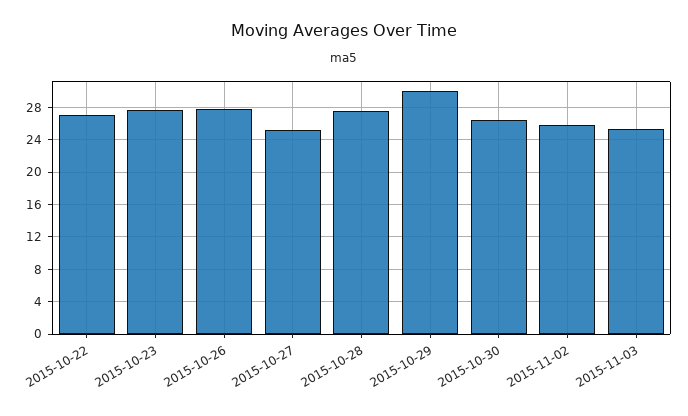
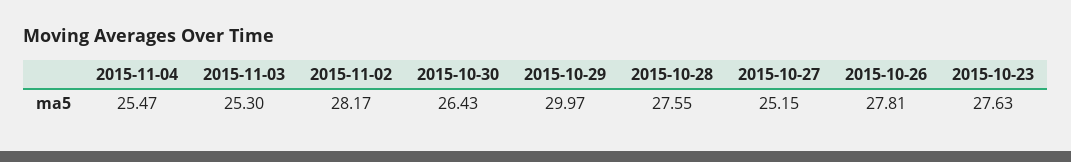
2015-10-22: 27 -> none
2015-11-02: 26 -> 28.17
2015-11-04: none -> 25.47

